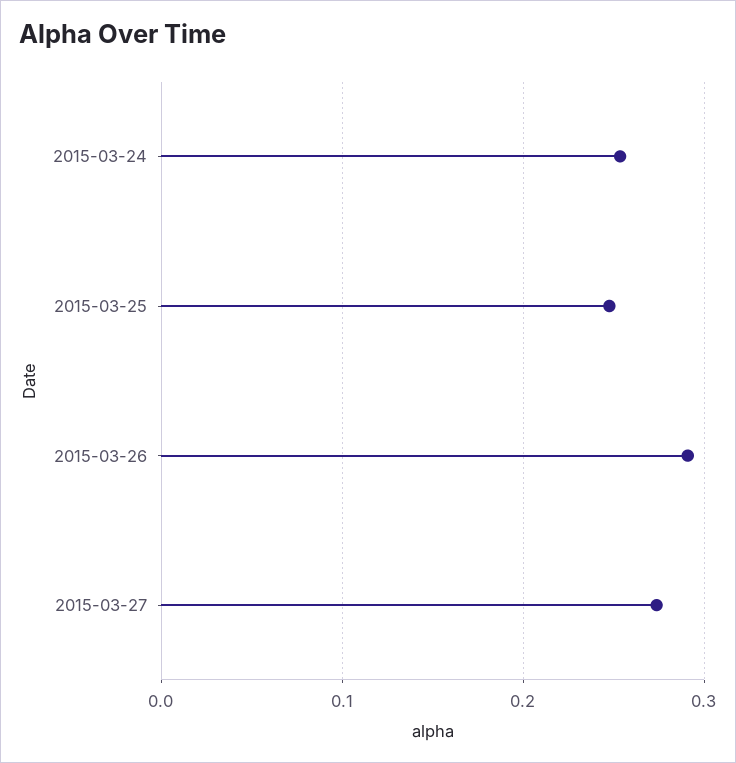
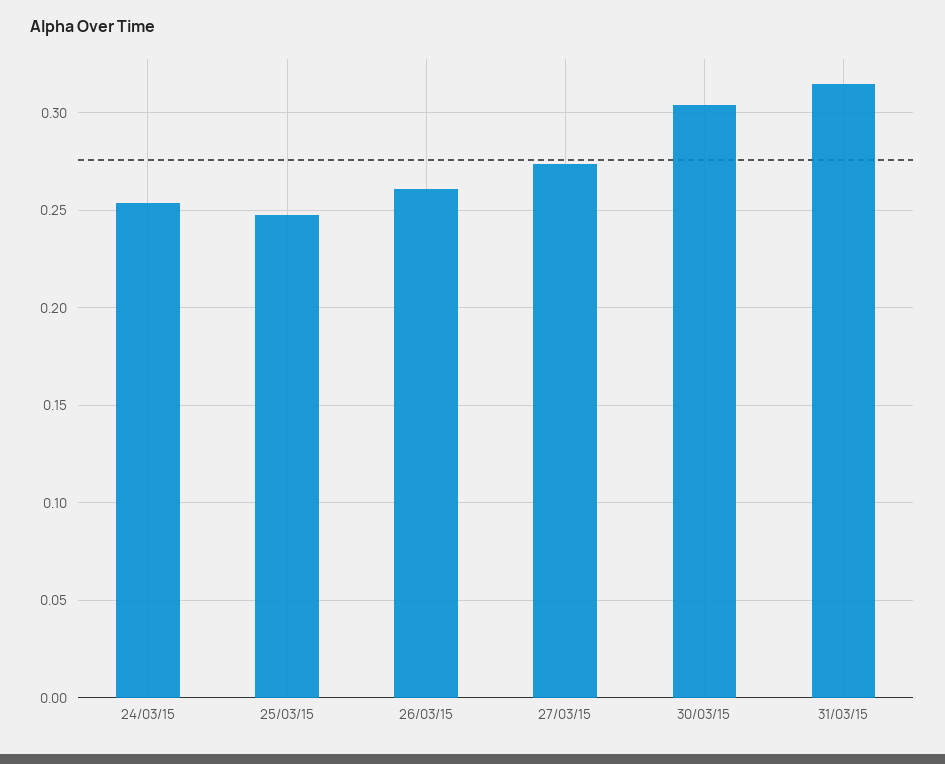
2015-03-26: 0.29 -> 0.26
30/03/15: none -> 0.305
31/03/15: none -> 0.315

